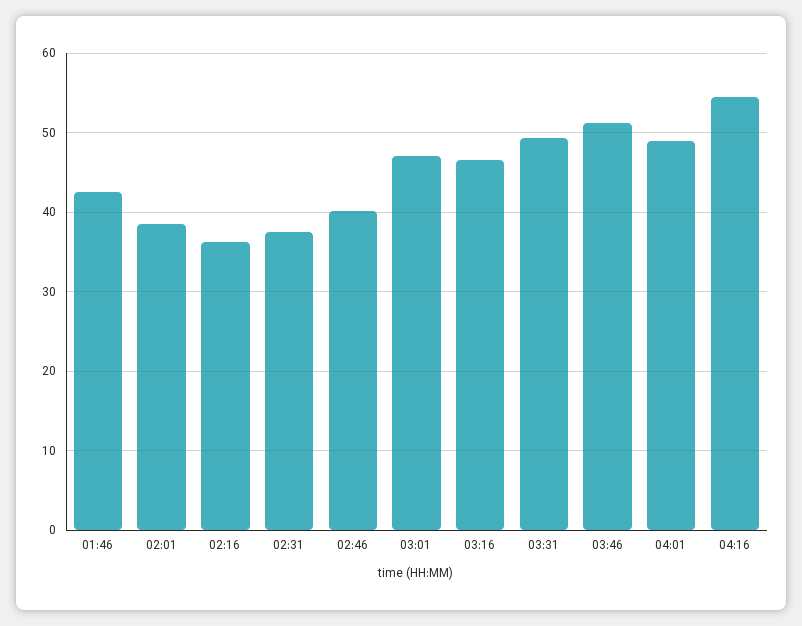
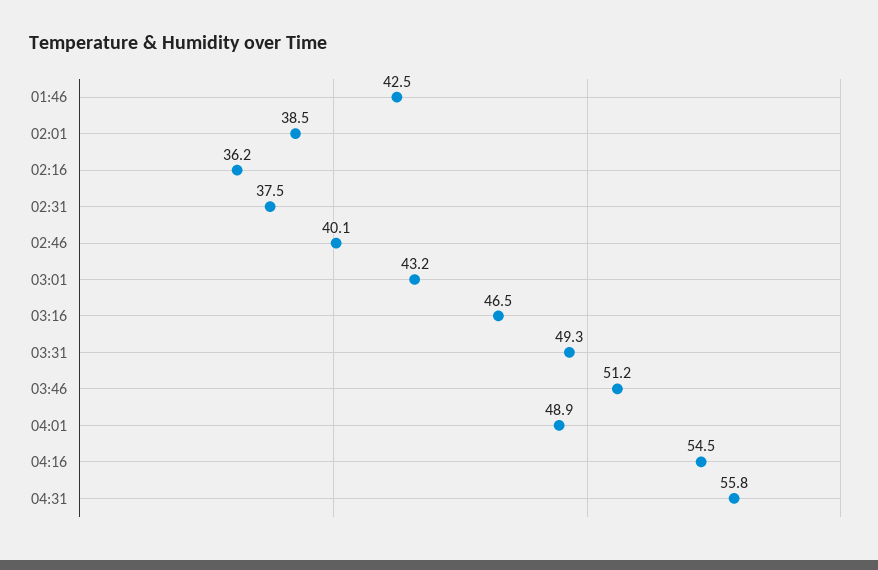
03:01: 47 -> 43.2
04:31: none -> 55.8

